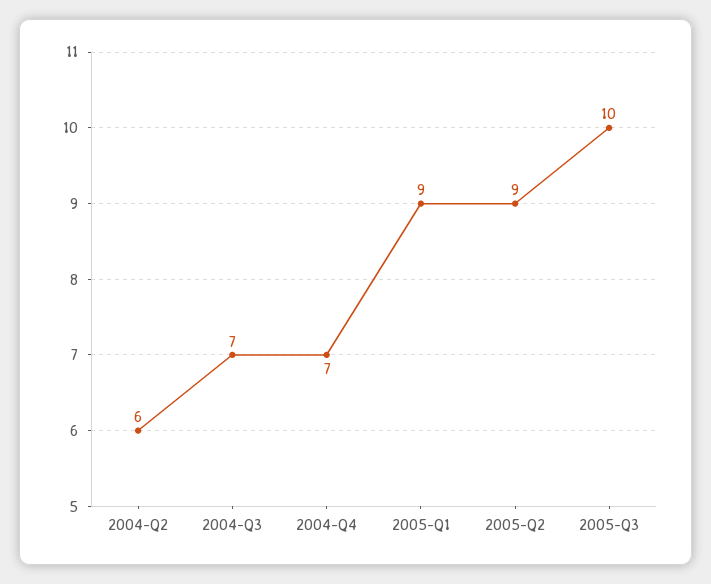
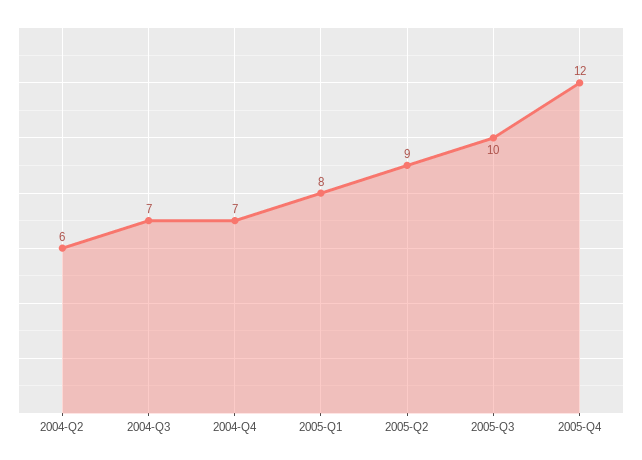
2005-Q1: 9 -> 8
2005-Q4: none -> 12

